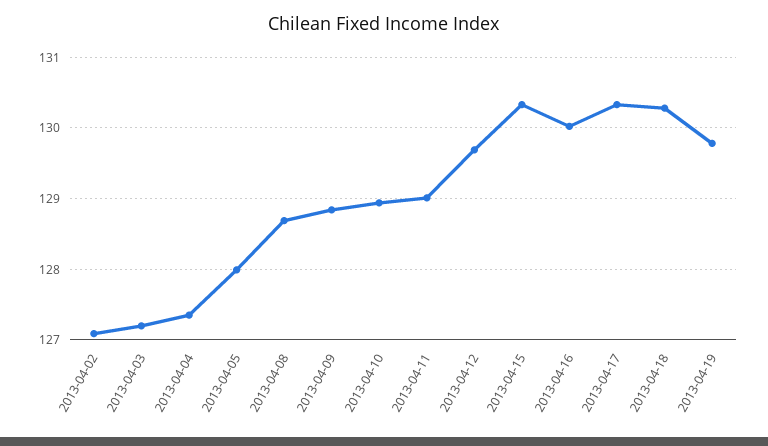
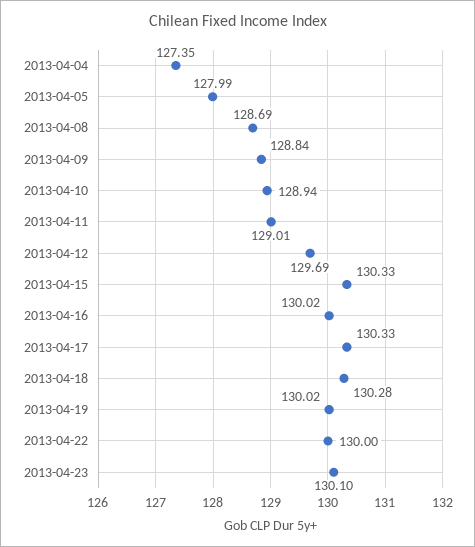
2013-04-02: 127.1 -> none
2013-04-03: 127.2 -> none
2013-04-19: 129.8 -> 130.02
2013-04-22: none -> 130
2013-04-23: none -> 130.1

